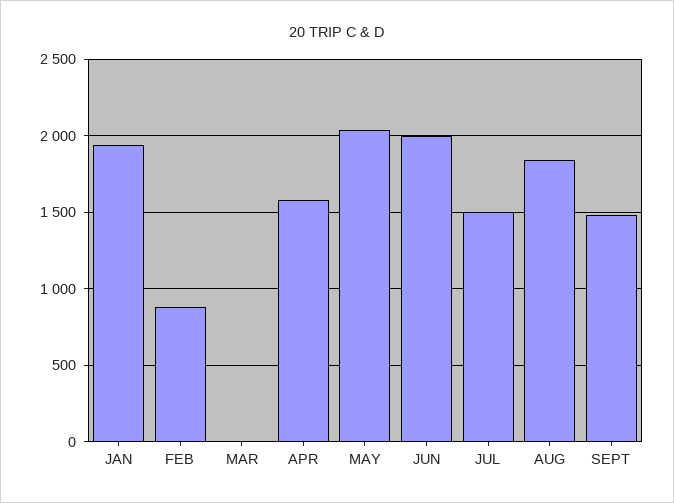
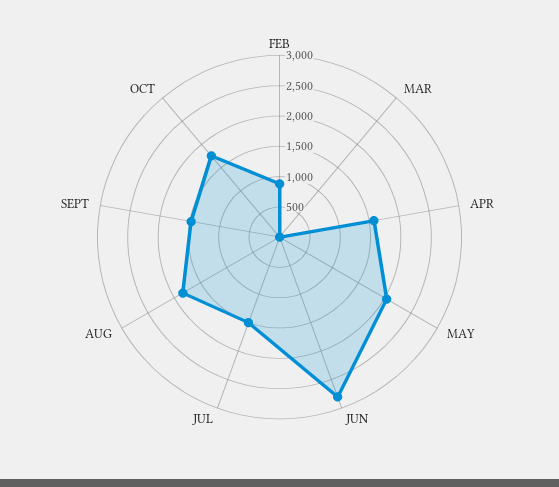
JAN: 1950 -> none
JUN: 2000 -> 2750
OCT: none -> 1750

